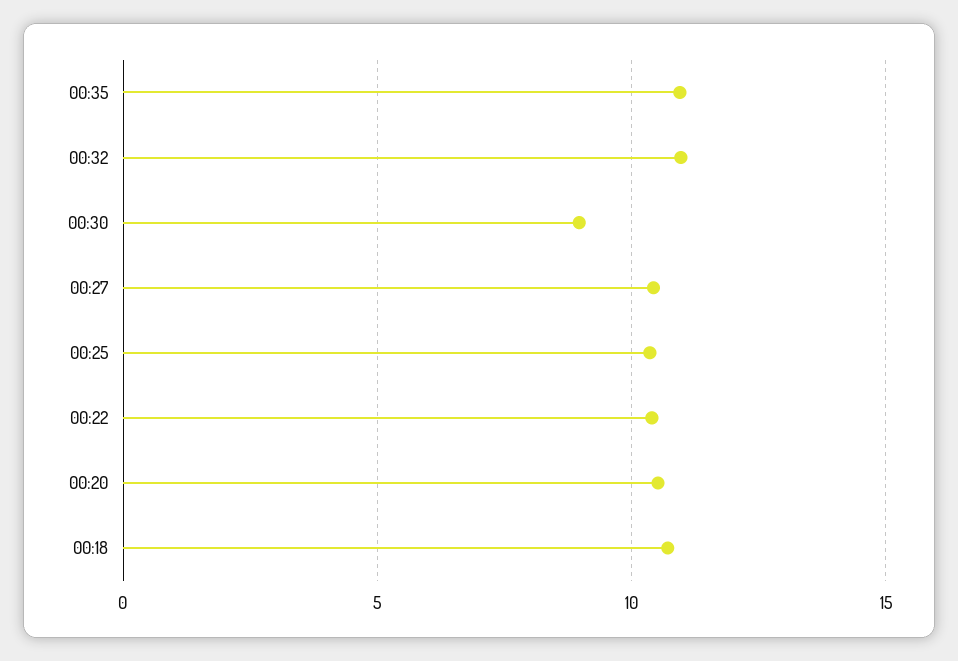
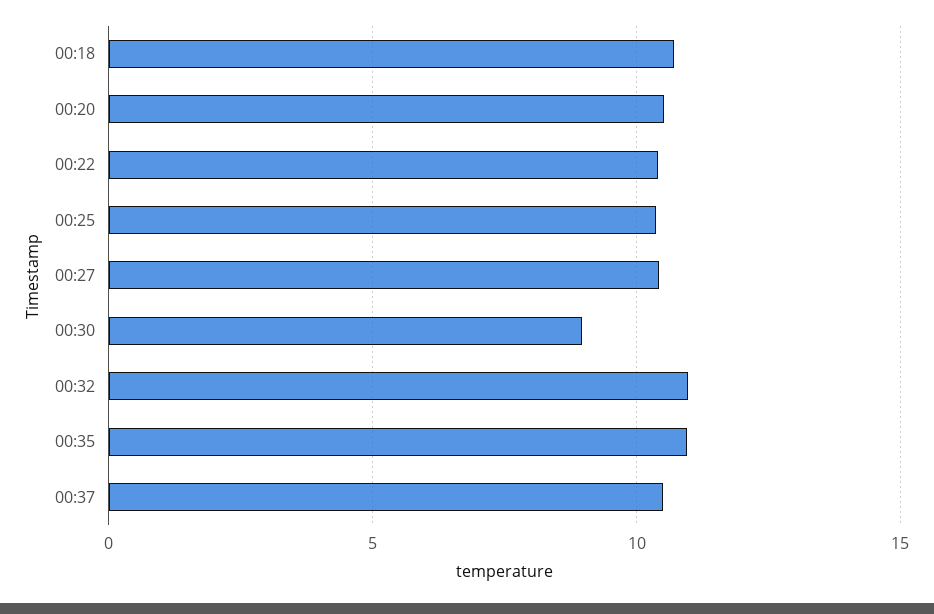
00:37: none -> 10.5

